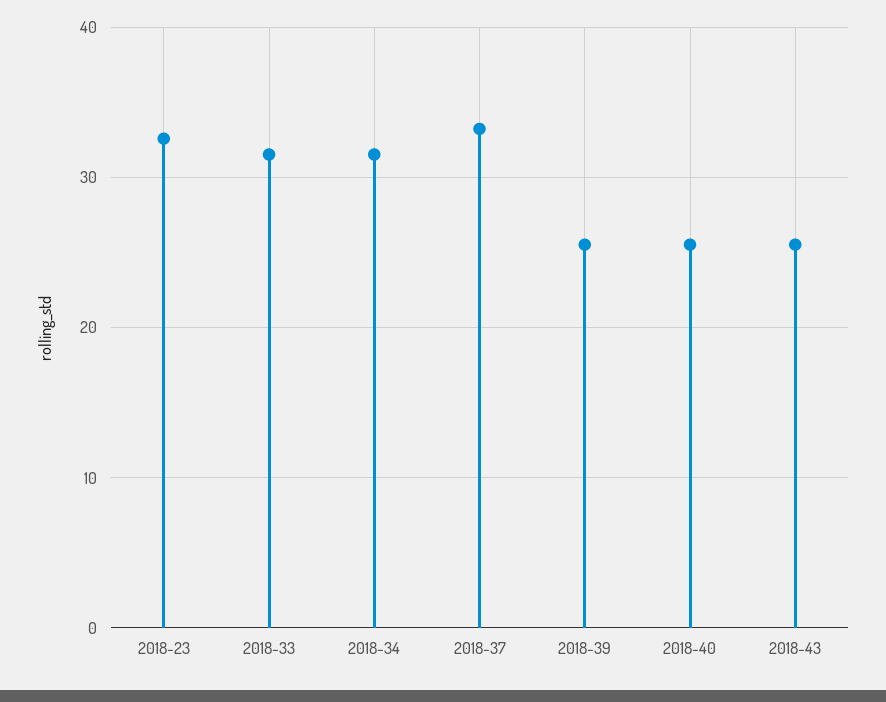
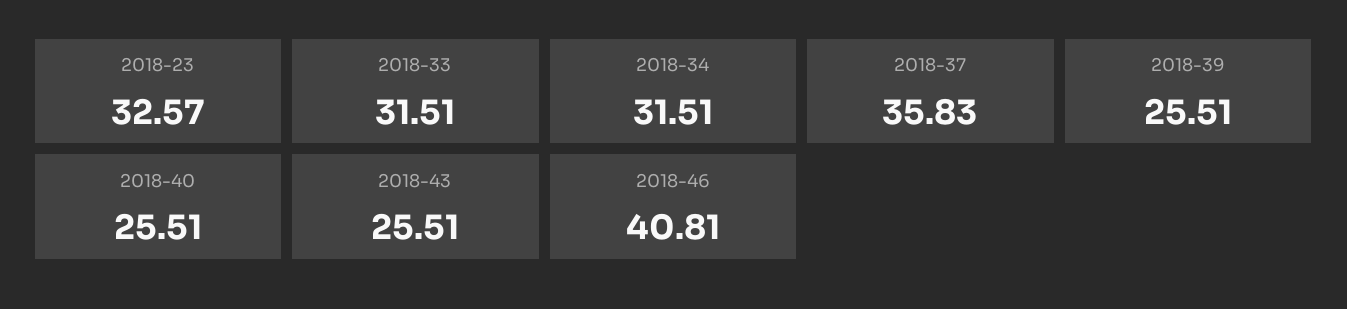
2018-37: 33 -> 35.83
2018-46: none -> 40.81

